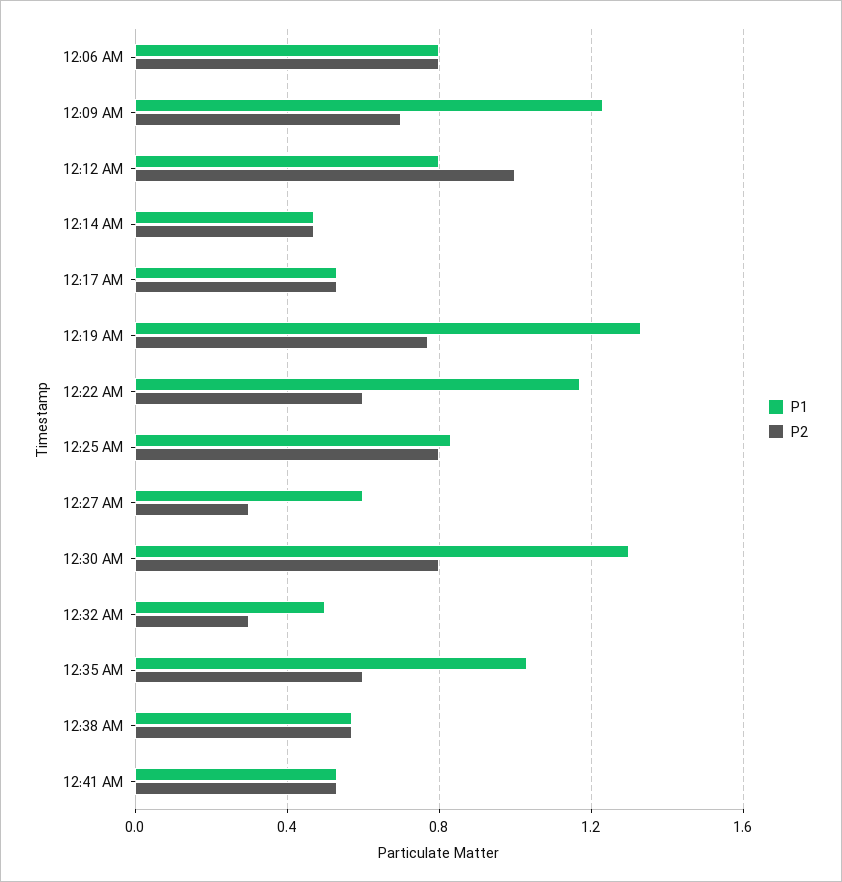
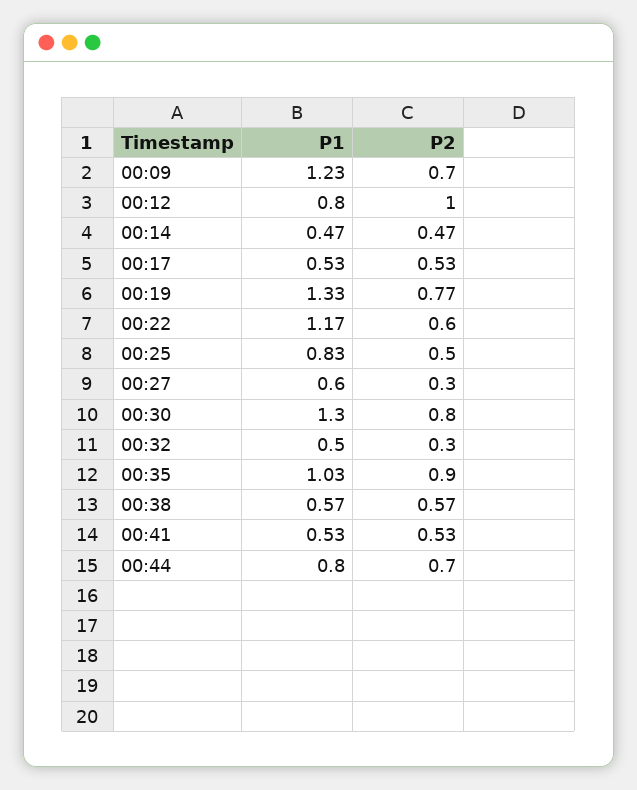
P1, 12:06 AM: 0.8 -> none
P2, 12:06 AM: 0.8 -> none
P2, 12:25 AM: 0.8 -> 0.5
P2, 12:35 AM: 0.6 -> 0.9
P1, 00:44: none -> 0.8
P2, 00:44: none -> 0.7

